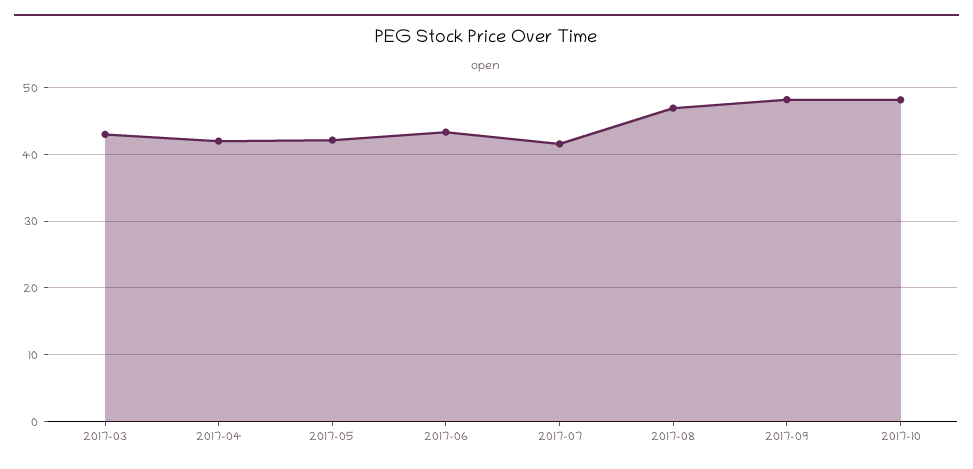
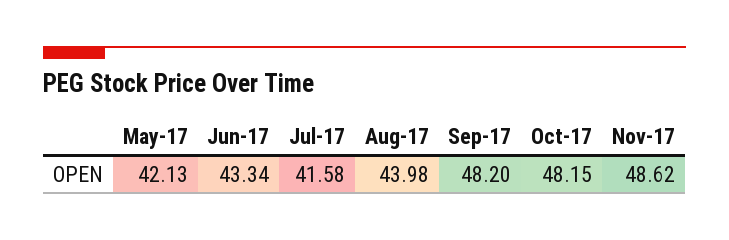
2017-03: 43 -> none
2017-04: 42 -> none
2017-08: 47 -> 43.98
Nov-17: none -> 48.62

